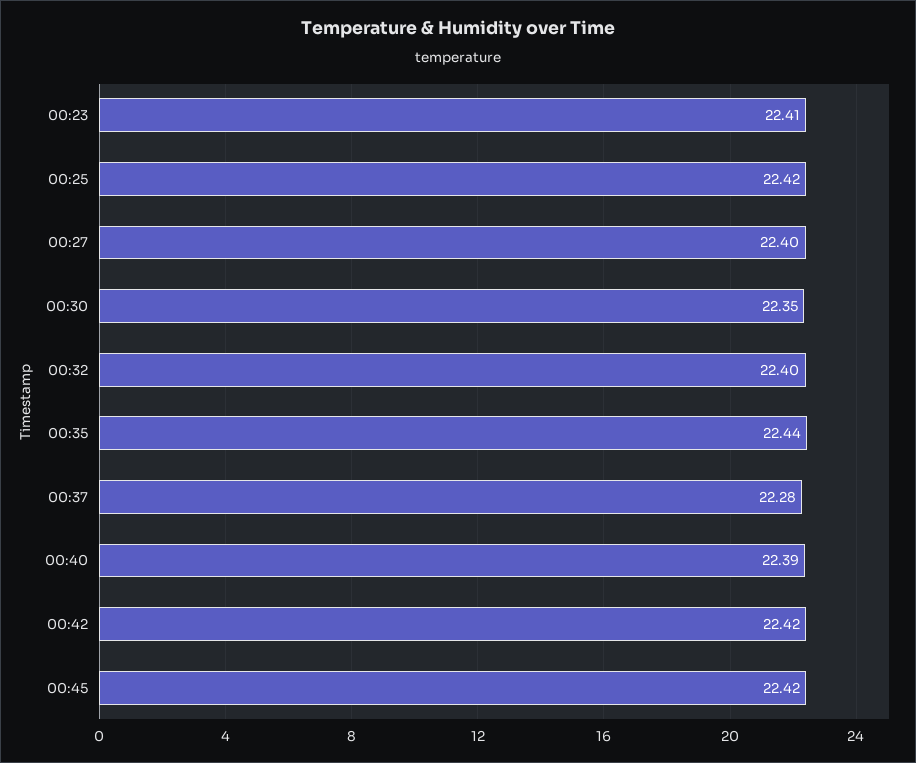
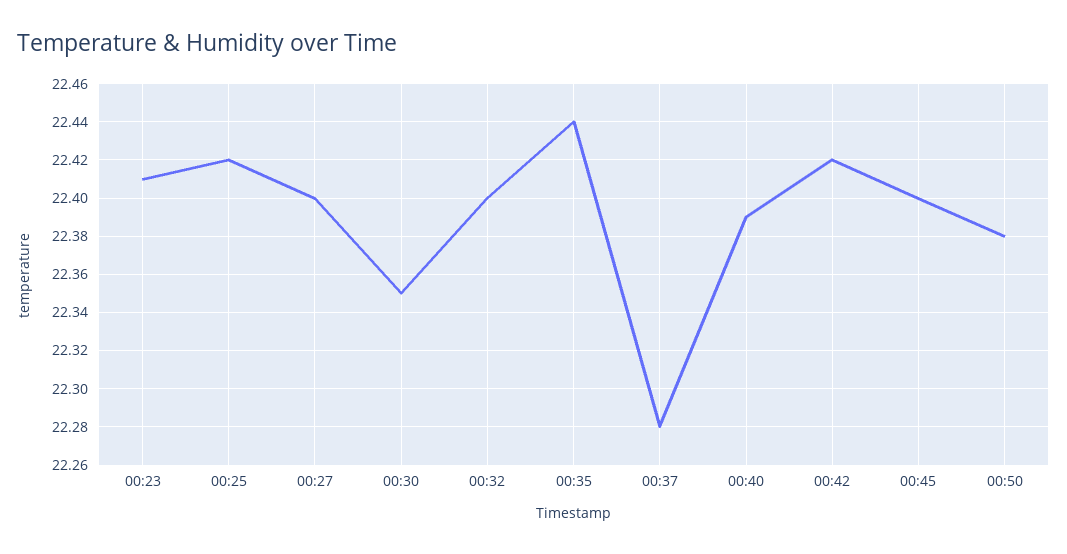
00:45: 22.42 -> 22.4
00:50: none -> 22.38

